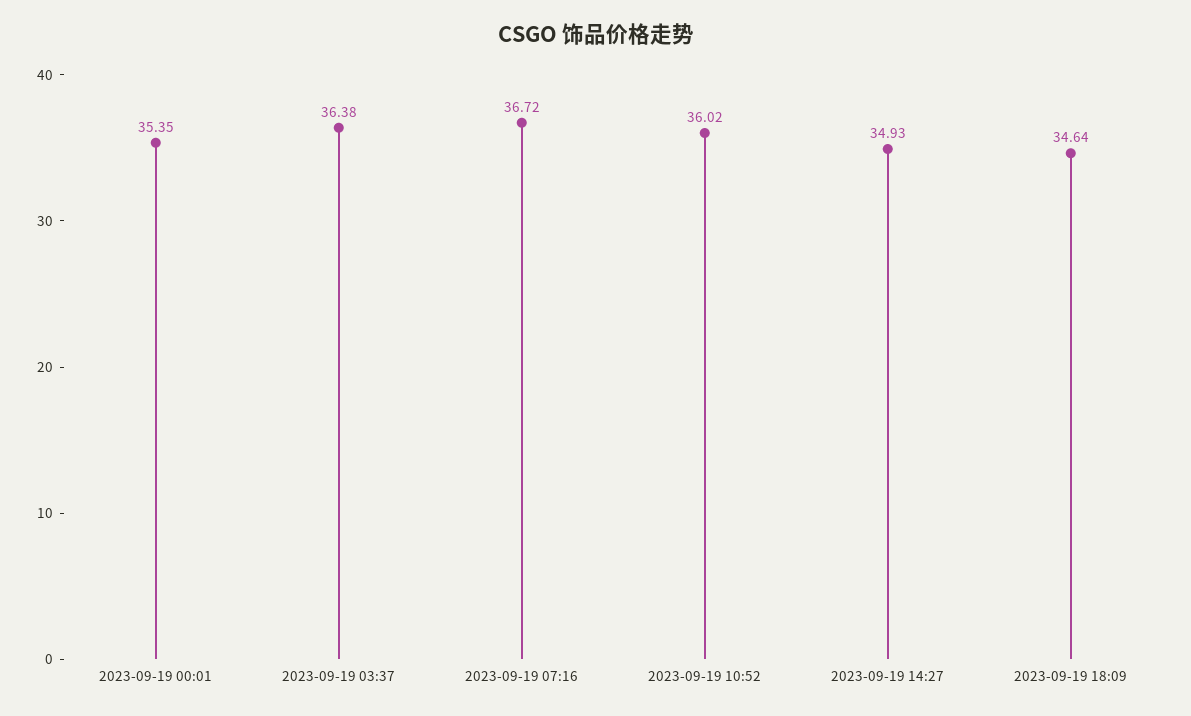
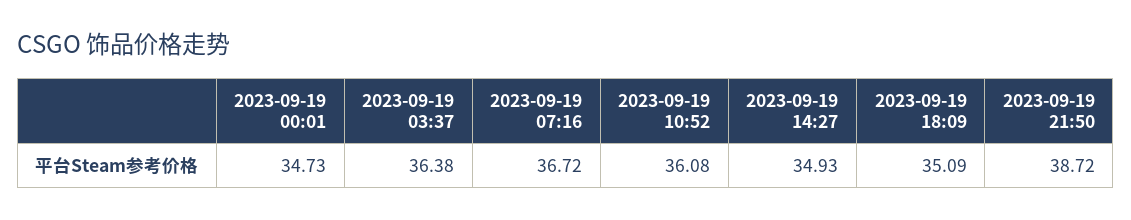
2023-09-19 00:01: 35.35 -> 34.73
2023-09-19 10:52: 36.02 -> 36.08
2023-09-19 18:09: 34.64 -> 35.09
2023-09-19 21:50: none -> 38.72

